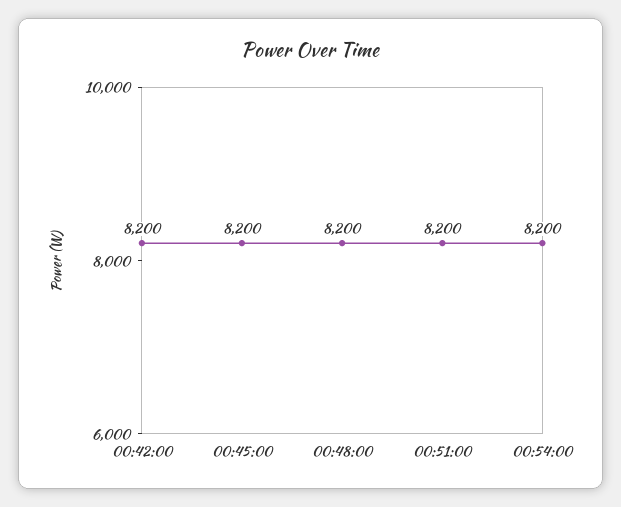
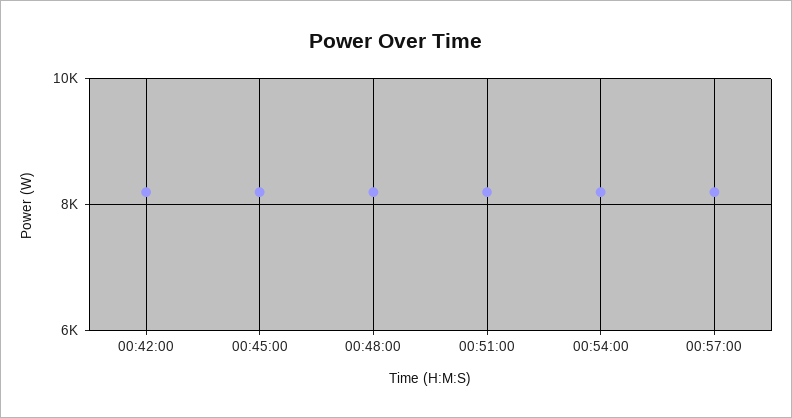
00:57:00: none -> 8200

